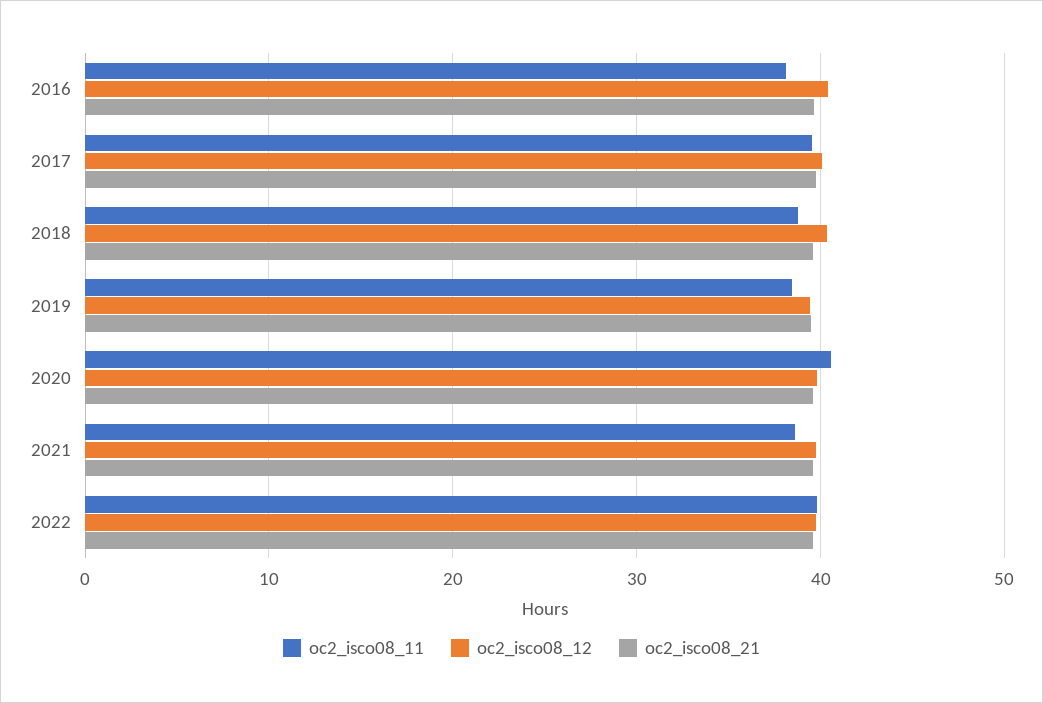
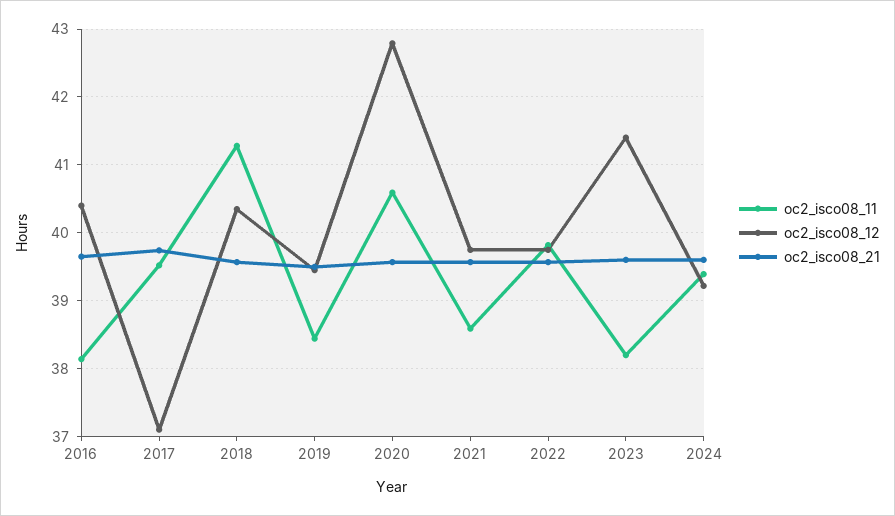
oc2_isco08_12, 2017: 40 -> 37.1
oc2_isco08_11, 2018: 39 -> 41.3
oc2_isco08_12, 2020: 40 -> 42.8
oc2_isco08_11, 2023: none -> 38.2
oc2_isco08_12, 2023: none -> 41.4
oc2_isco08_21, 2023: none -> 39.6
oc2_isco08_11, 2024: none -> 39.4
oc2_isco08_12, 2024: none -> 39.2
oc2_isco08_21, 2024: none -> 39.6

